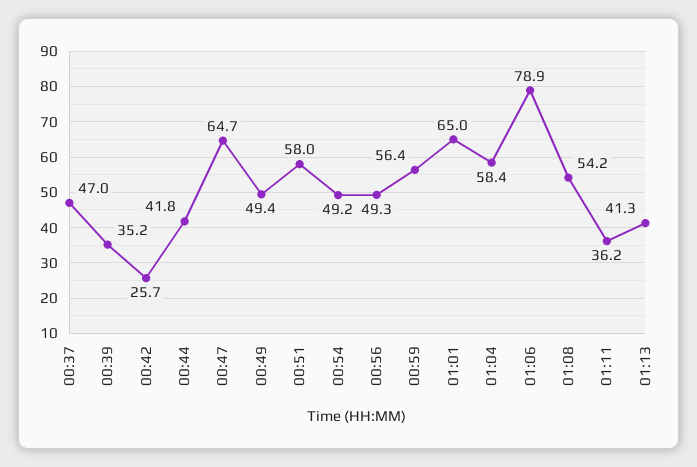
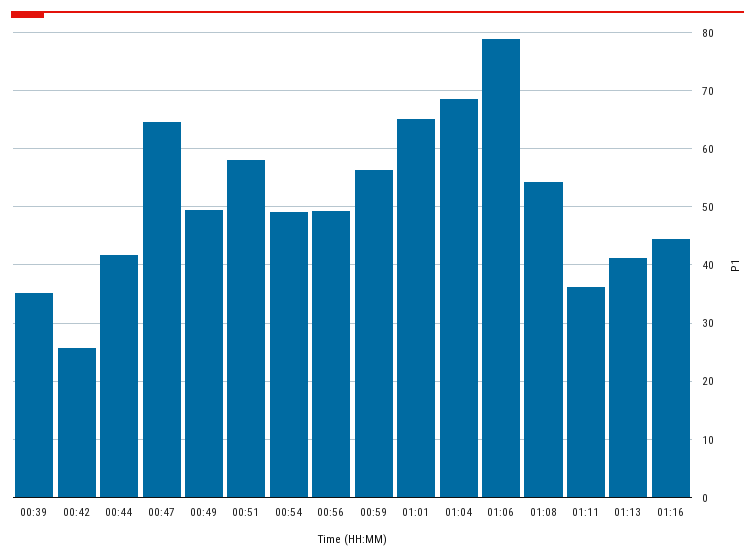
00:37: 47 -> none
01:04: 58.4 -> 68
01:16: none -> 44

